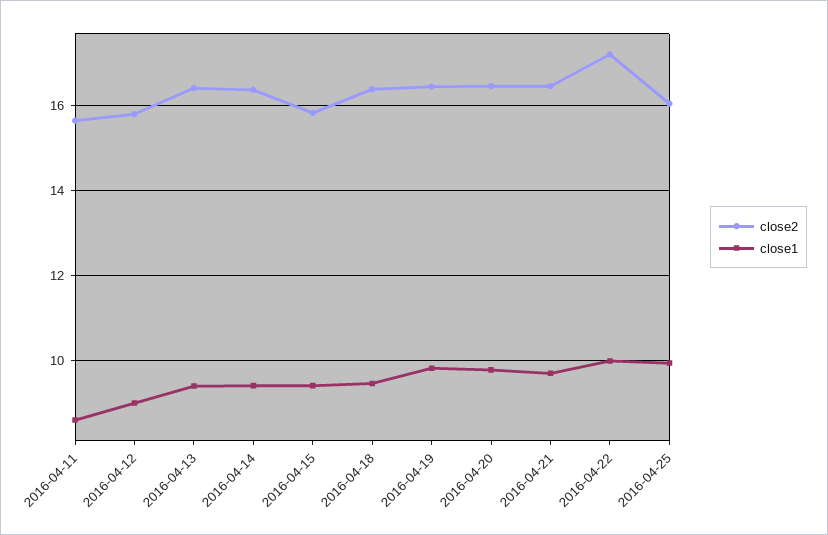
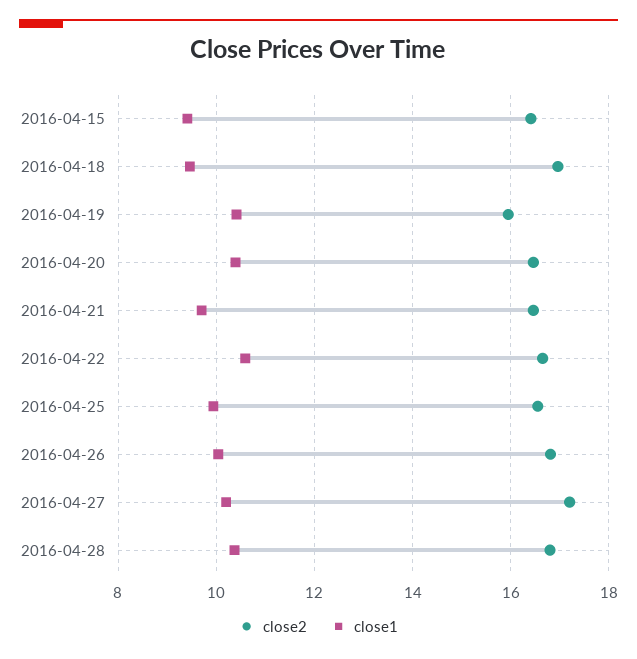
close2, 2016-04-11: 15.6 -> none
close1, 2016-04-11: 8.6 -> none
close2, 2016-04-12: 15.8 -> none
close1, 2016-04-12: 9 -> none
close2, 2016-04-13: 16.4 -> none
close1, 2016-04-13: 9.4 -> none
close2, 2016-04-14: 16.4 -> none
close1, 2016-04-14: 9.4 -> none
close2, 2016-04-15: 15.8 -> 16.4
close2, 2016-04-18: 16.4 -> 17
close2, 2016-04-19: 16.4 -> 16
close1, 2016-04-19: 9.8 -> 10.4
close1, 2016-04-20: 9.8 -> 10.4
close2, 2016-04-22: 17.2 -> 16.6
close1, 2016-04-22: 10 -> 10.6
close2, 2016-04-25: 16 -> 16.6
close2, 2016-04-26: none -> 16.8
close1, 2016-04-26: none -> 10
close2, 2016-04-27: none -> 17.2
close1, 2016-04-27: none -> 10.2
close2, 2016-04-28: none -> 16.8
close1, 2016-04-28: none -> 10.4

